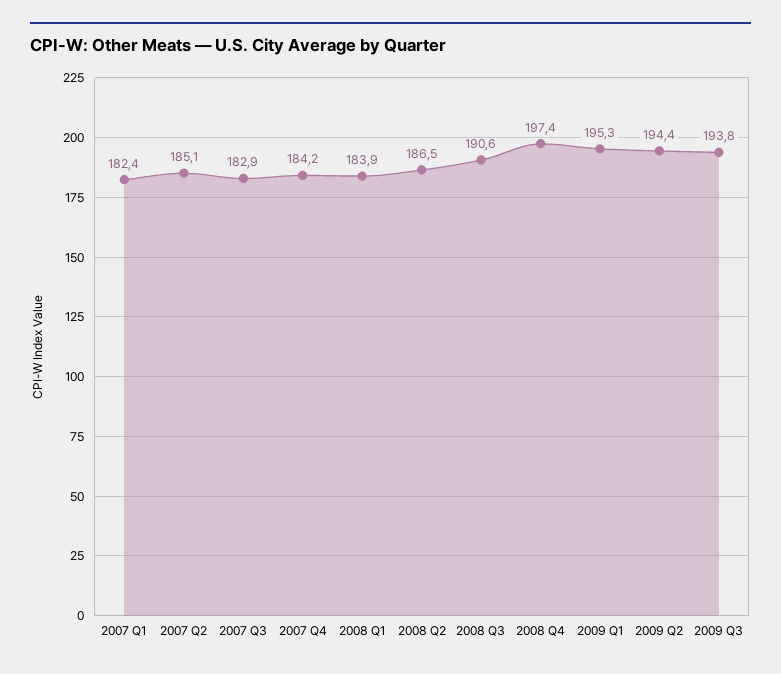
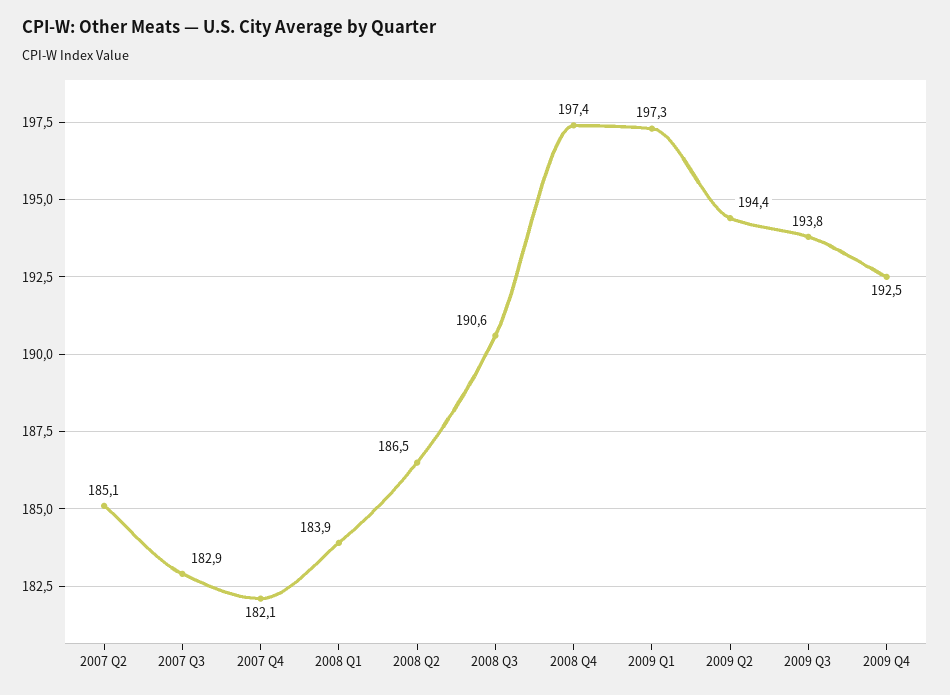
2007 Q1: 182.4 -> none
2007 Q4: 184.2 -> 182.1
2009 Q1: 195.3 -> 197.3
2009 Q4: none -> 192.5

